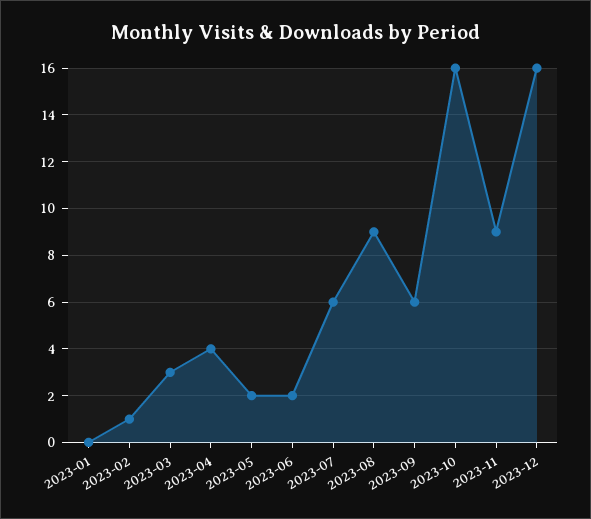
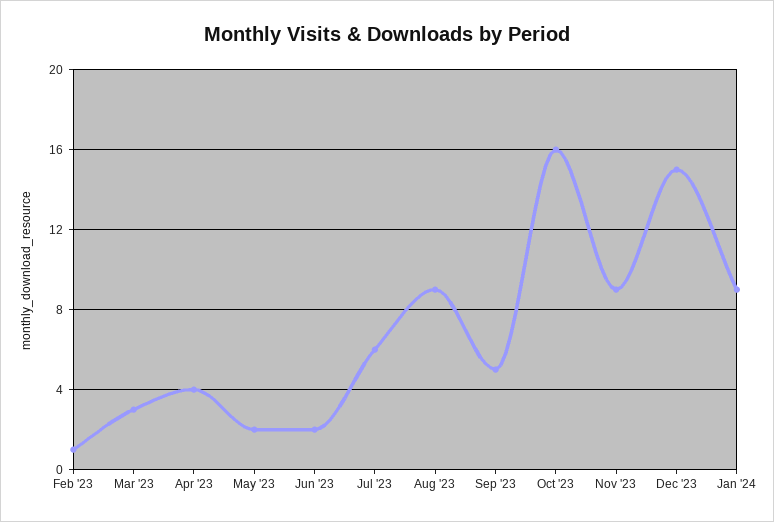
2023-01: 0 -> none
2023-09: 6 -> 5
2023-12: 16 -> 15
Jan '24: none -> 9

